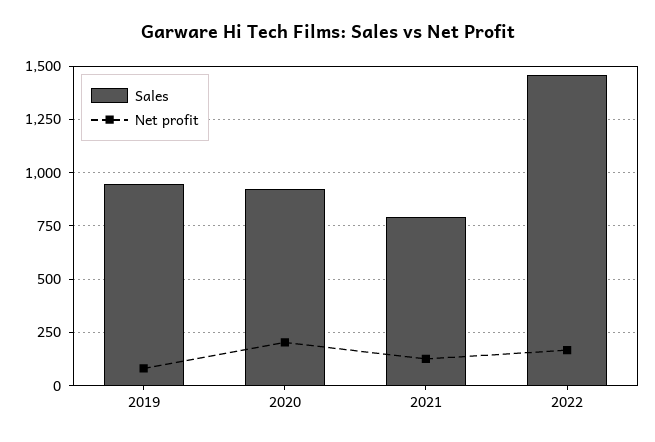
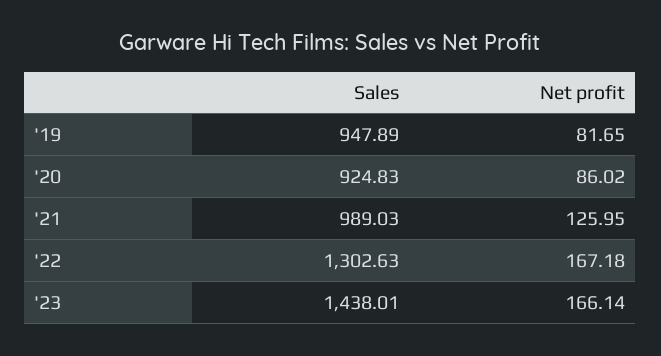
Net profit, 2020: 200 -> 86.02
Sales, 2021: 800 -> 989.03
Sales, 2022: 1450 -> 1302.63
Sales, '23: none -> 1438.01
Net profit, '23: none -> 166.14

